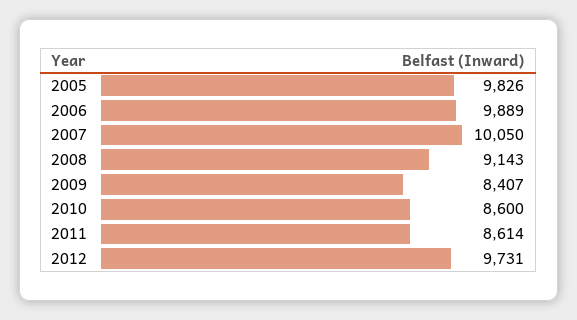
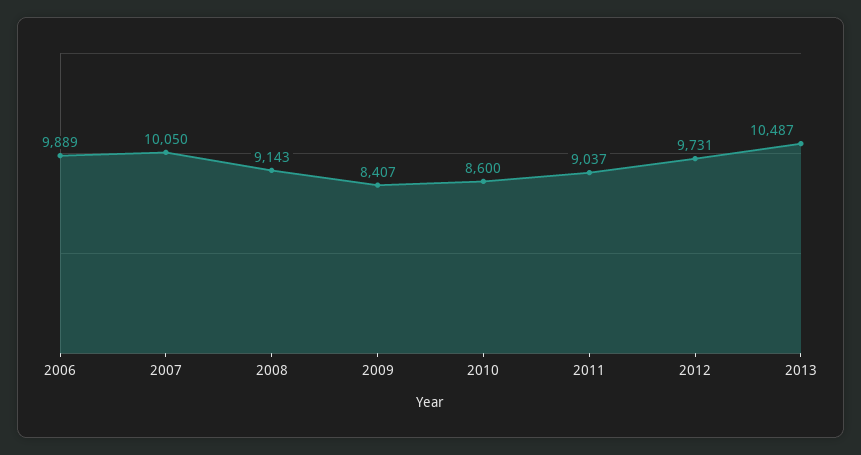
2005: 9826 -> none
2011: 8614 -> 9037
2013: none -> 10487

